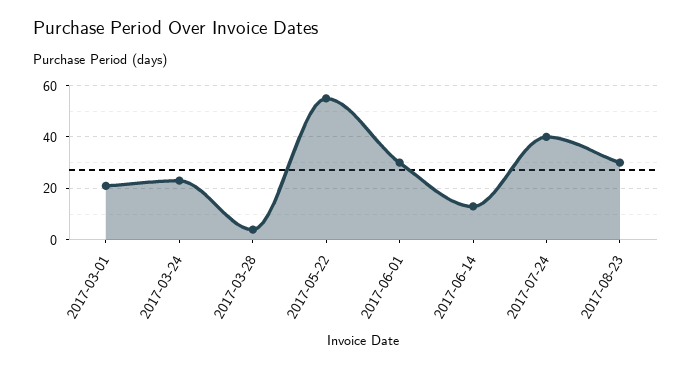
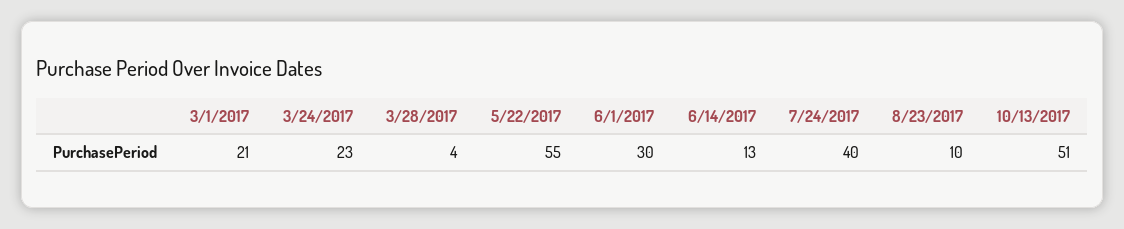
2017-08-23: 30 -> 10
10/13/2017: none -> 51

